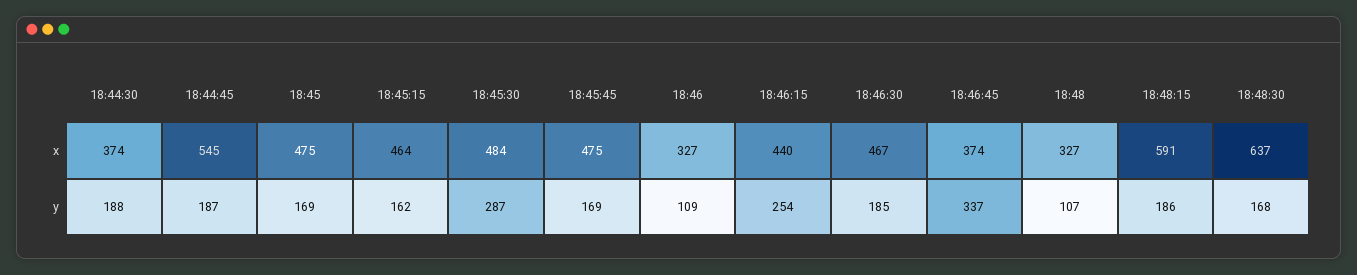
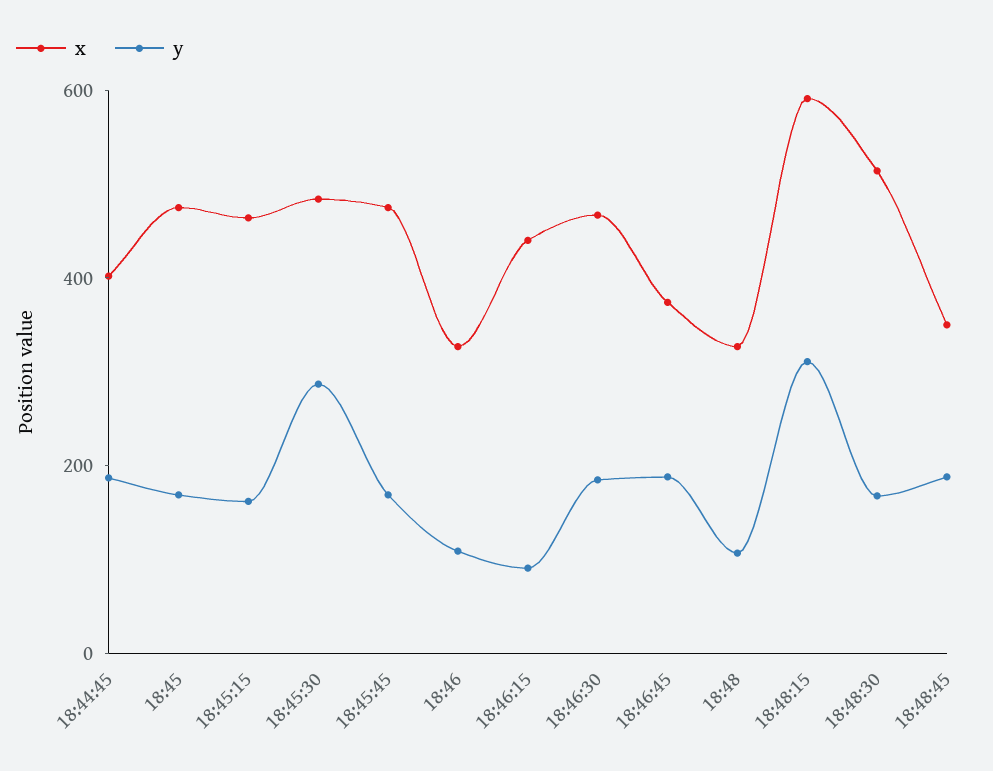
x, 18:44:30: 374 -> none
x, 18:44:45: 545 -> 400
x, 18:48:30: 637 -> 500
y, 18:44:30: 188 -> none
y, 18:46:15: 254 -> 100
y, 18:46:45: 337 -> 200
y, 18:48:15: 186 -> 300
x, 18:48:45: none -> 350
y, 18:48:45: none -> 200

